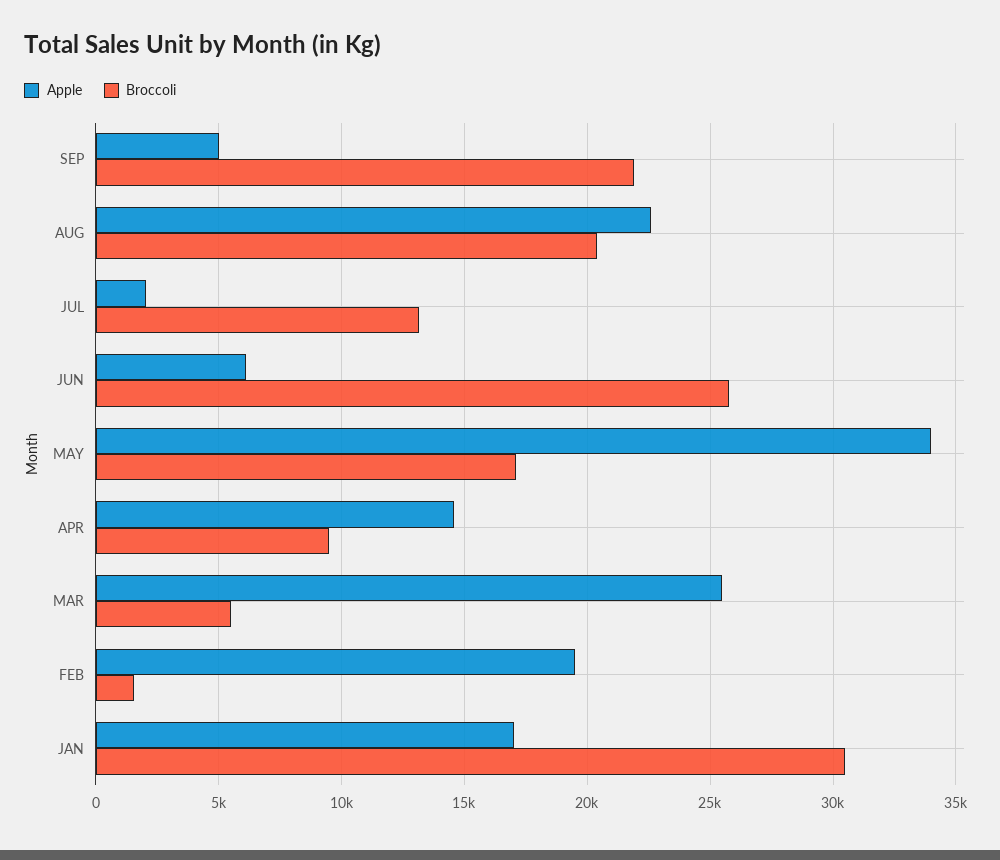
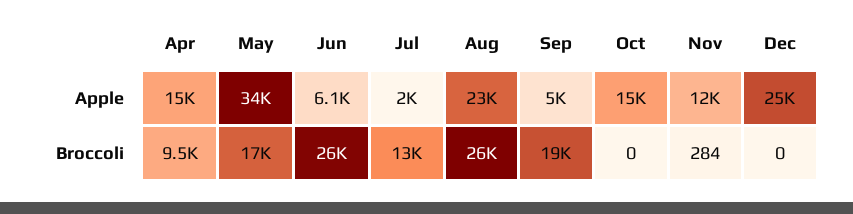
Broccoli, SEP: 22000 -> 19000
Broccoli, AUG: 20500 -> 26000
Apple, MAR: 25500 -> none
Broccoli, MAR: 5500 -> none
Apple, FEB: 19500 -> none
Broccoli, FEB: 1500 -> none
Apple, JAN: 17000 -> none
Broccoli, JAN: 30500 -> none
Apple, Oct: none -> 15000
Apple, Nov: none -> 12000
Apple, Dec: none -> 25000
Broccoli, Oct: none -> 0
Broccoli, Nov: none -> 284
Broccoli, Dec: none -> 0

